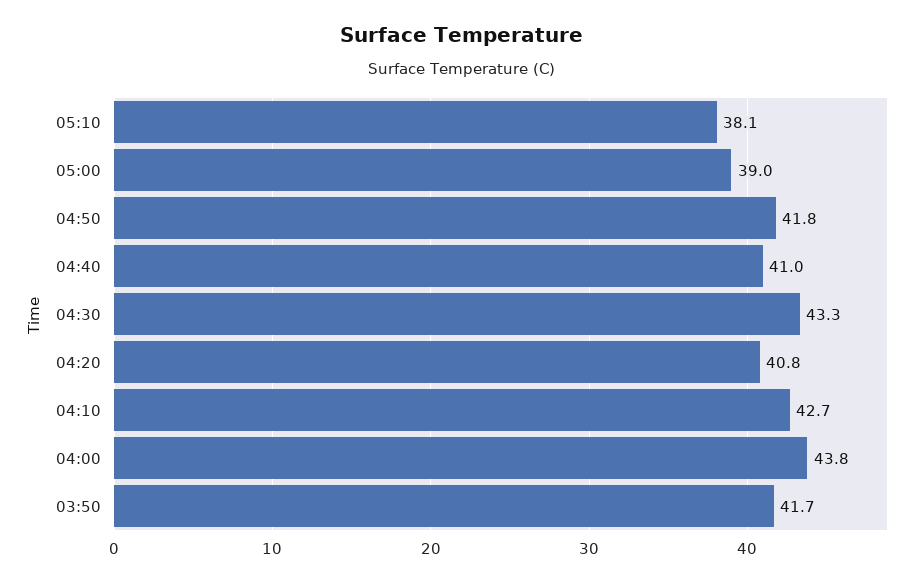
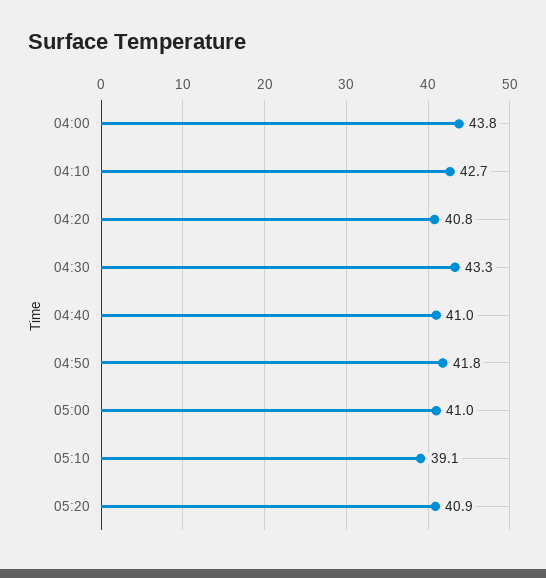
05:10: 38.1 -> 39.1
05:00: 39 -> 41
03:50: 41.7 -> none
05:20: none -> 40.9

